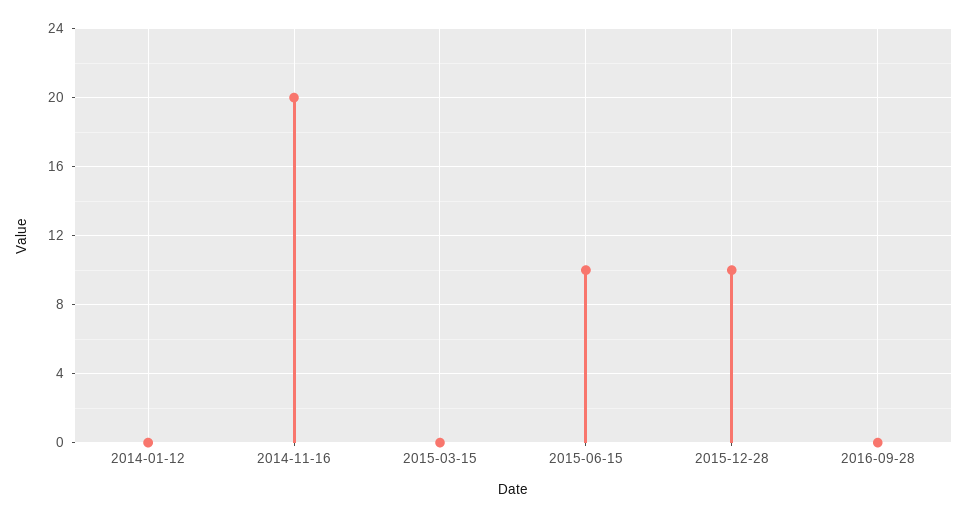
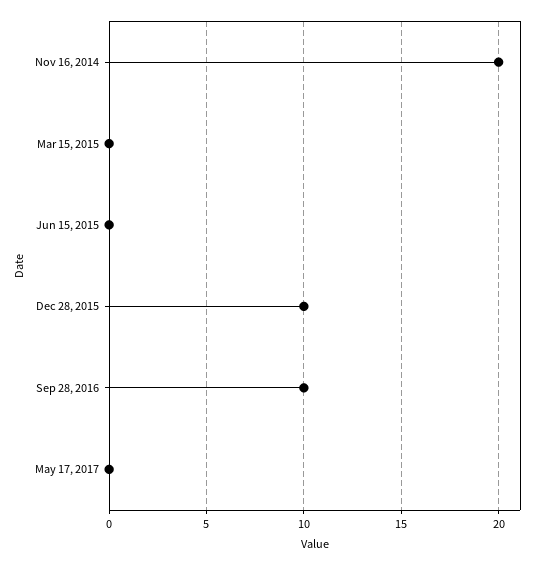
2014-01-12: 0 -> none
2015-06-15: 10 -> 0
2016-09-28: 0 -> 10
May 17, 2017: none -> 0

